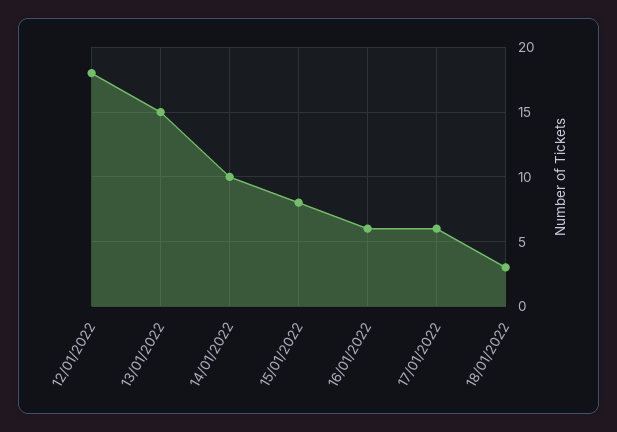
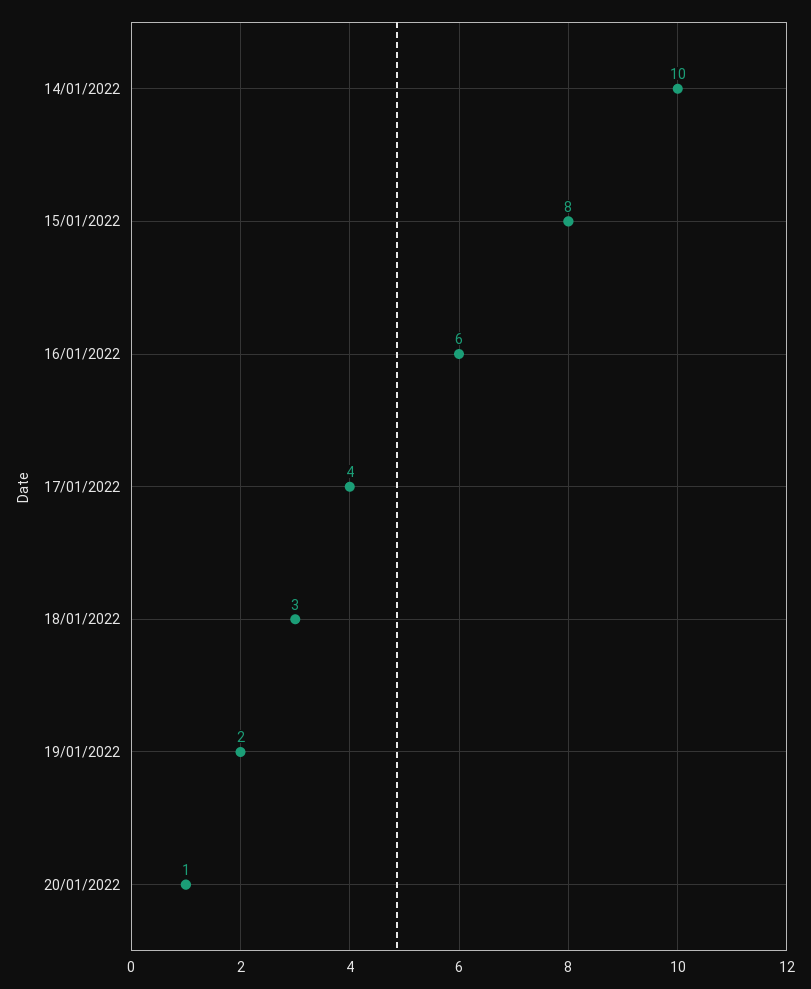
12/01/2022: 18 -> none
13/01/2022: 15 -> none
17/01/2022: 6 -> 4
19/01/2022: none -> 2
20/01/2022: none -> 1

